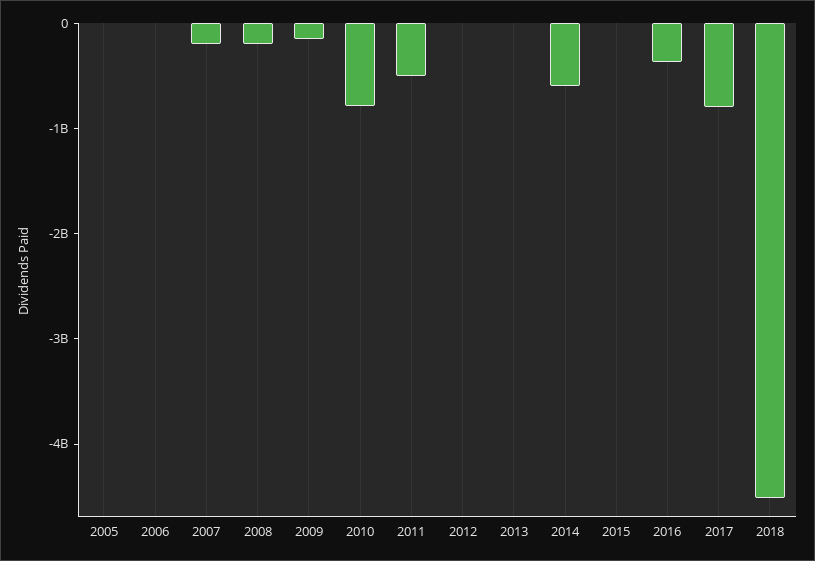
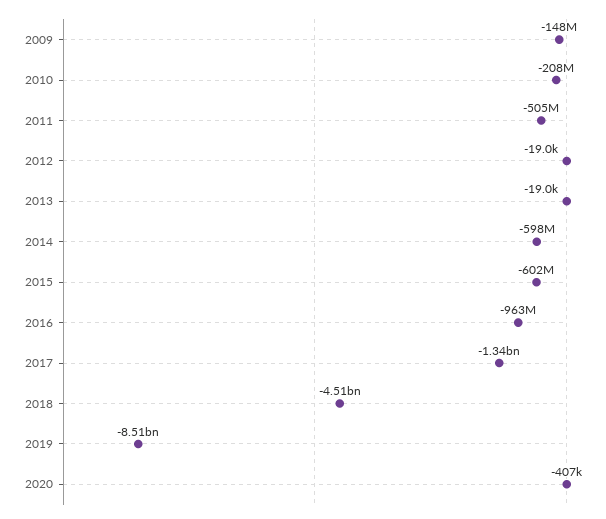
2005: 0 -> none
2006: 0 -> none
2007: -200000000 -> none
2008: -200000000 -> none
2010: -800000000 -> -208000000
2015: 0 -> -602000000
2016: -400000000 -> -963000000
2017: -800000000 -> -1340000000
2019: none -> -8510000000
2020: none -> -407000

